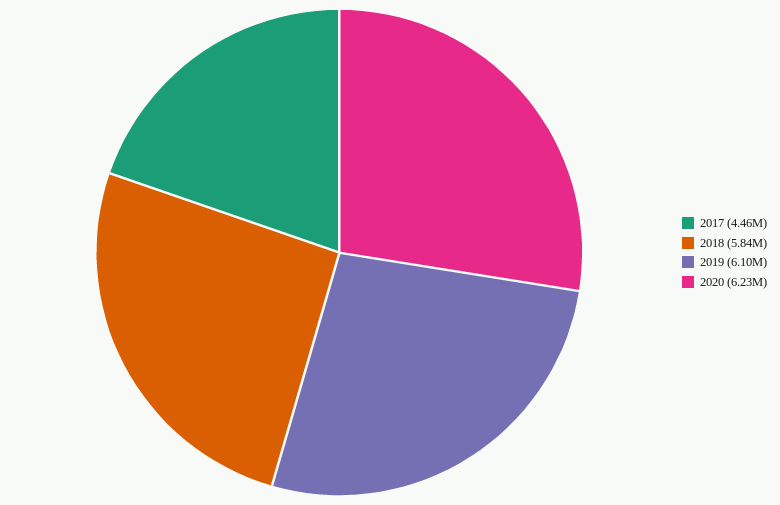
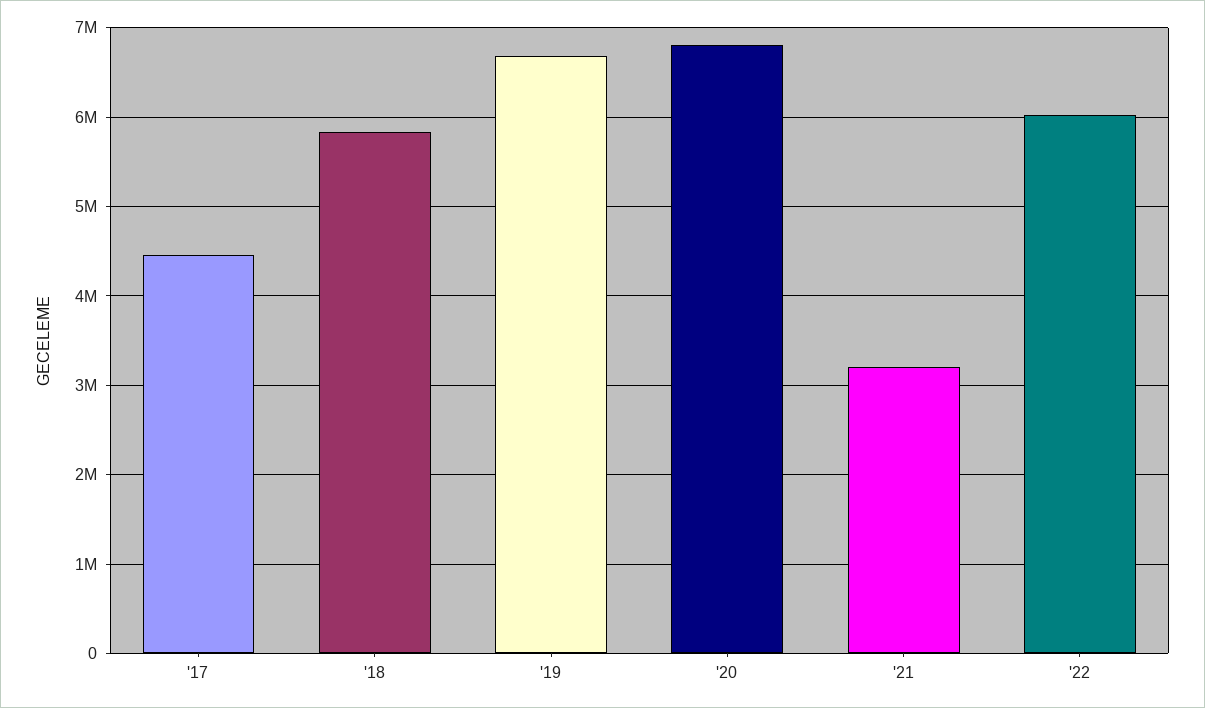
2019: 6100000 -> 6700000
2020: 6230000 -> 6800000
'21: none -> 3200000
'22: none -> 6000000

